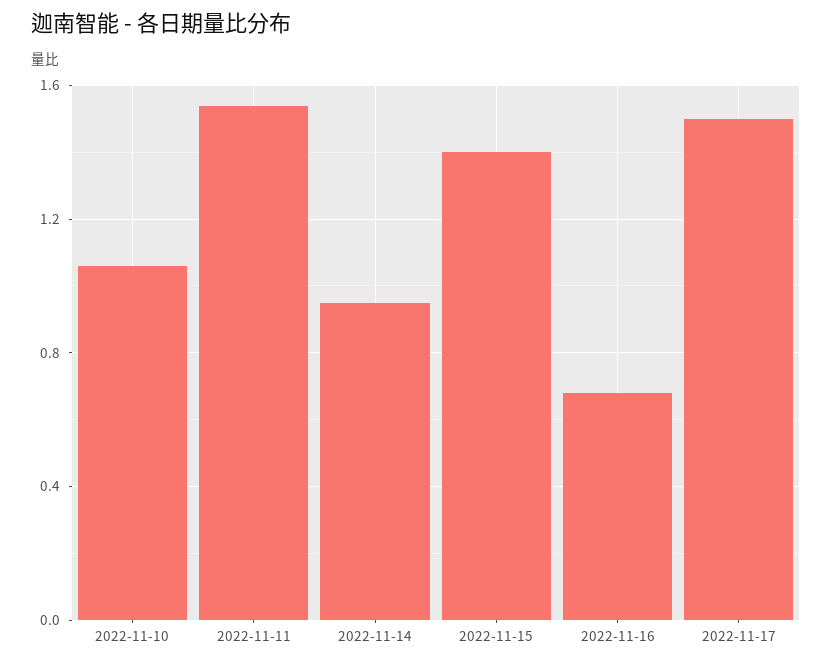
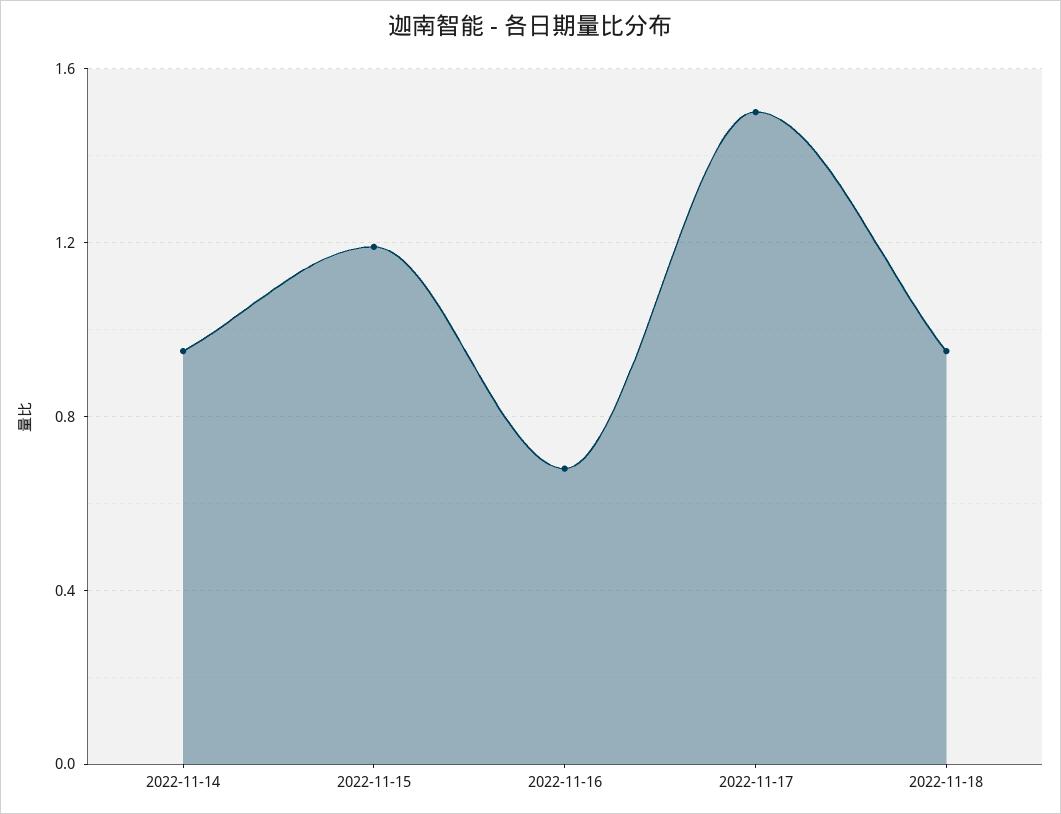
2022-11-10: 1.05 -> none
2022-11-11: 1.55 -> none
2022-11-15: 1.4 -> 1.2
2022-11-18: none -> 0.95

